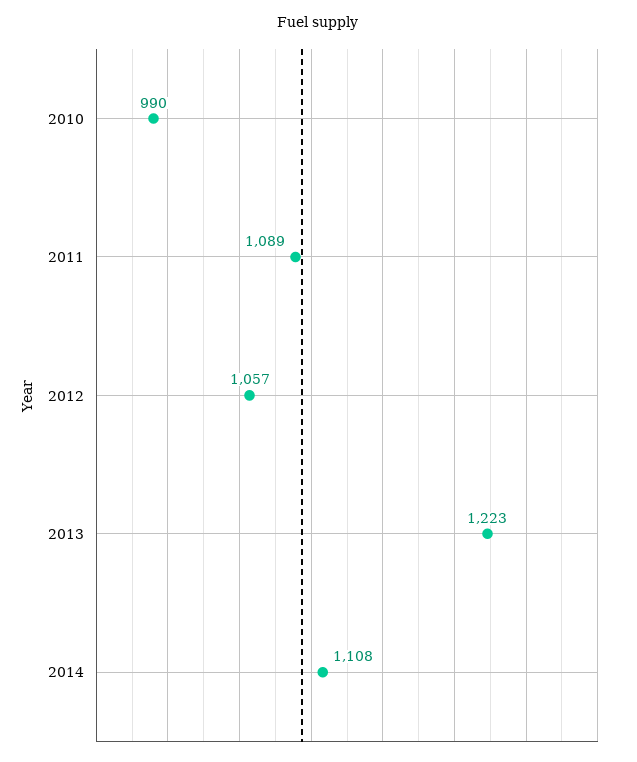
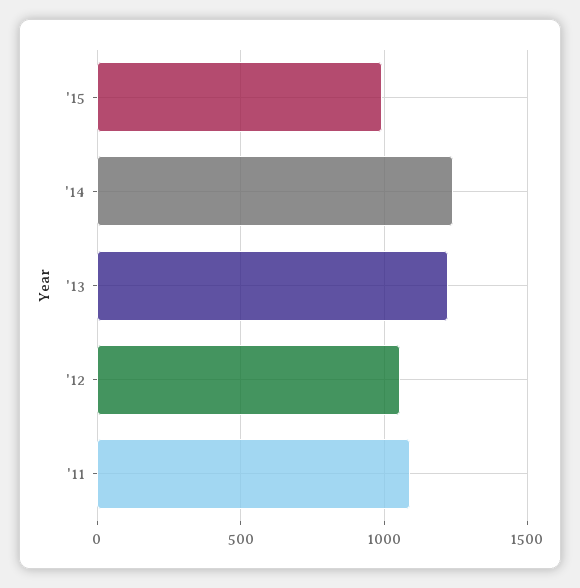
2010: 990 -> none
2014: 1108 -> 1250
'15: none -> 1000

